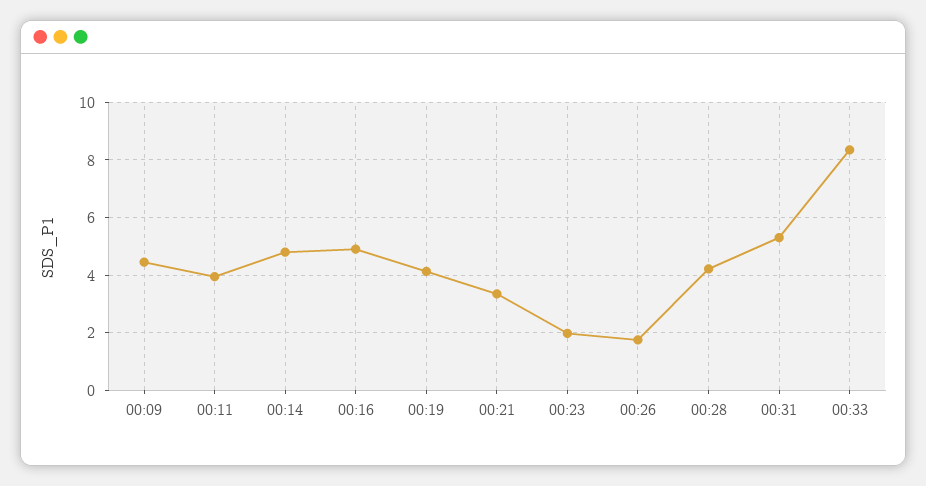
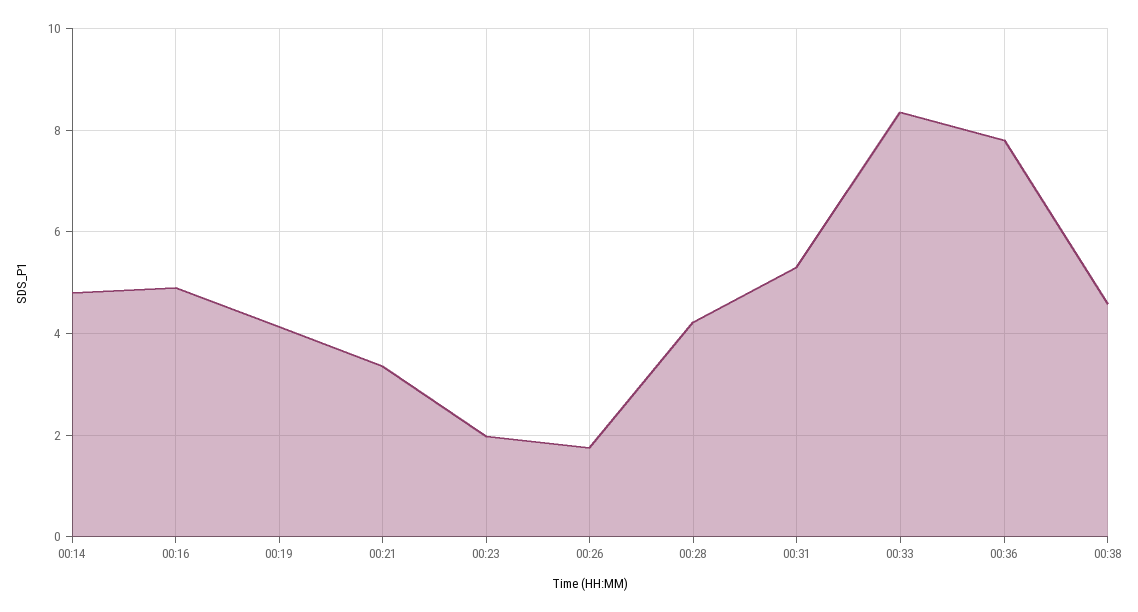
00:09: 4.5 -> none
00:11: 4 -> none
00:36: none -> 7.8
00:38: none -> 4.6

